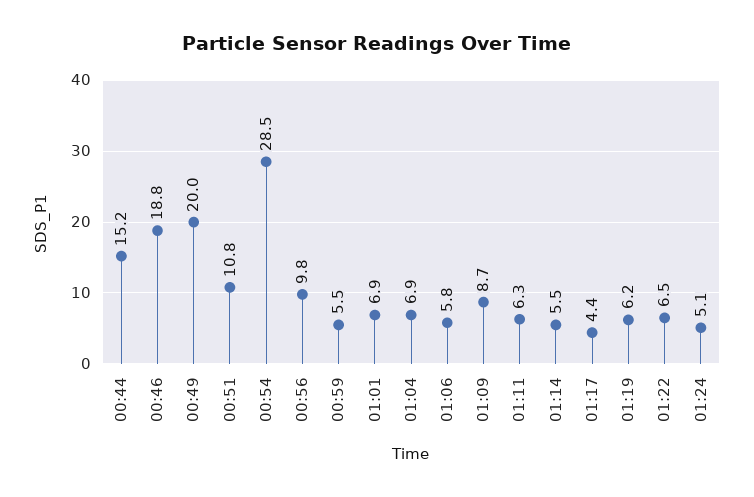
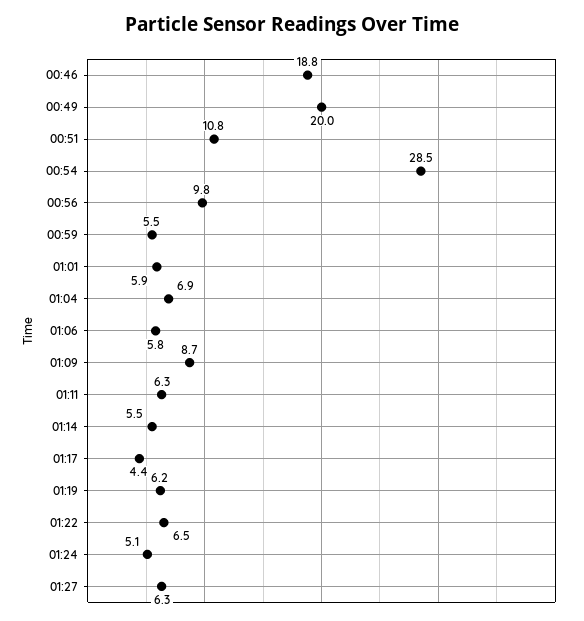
00:44: 15.2 -> none
01:01: 6.9 -> 5.9
01:27: none -> 6.3

